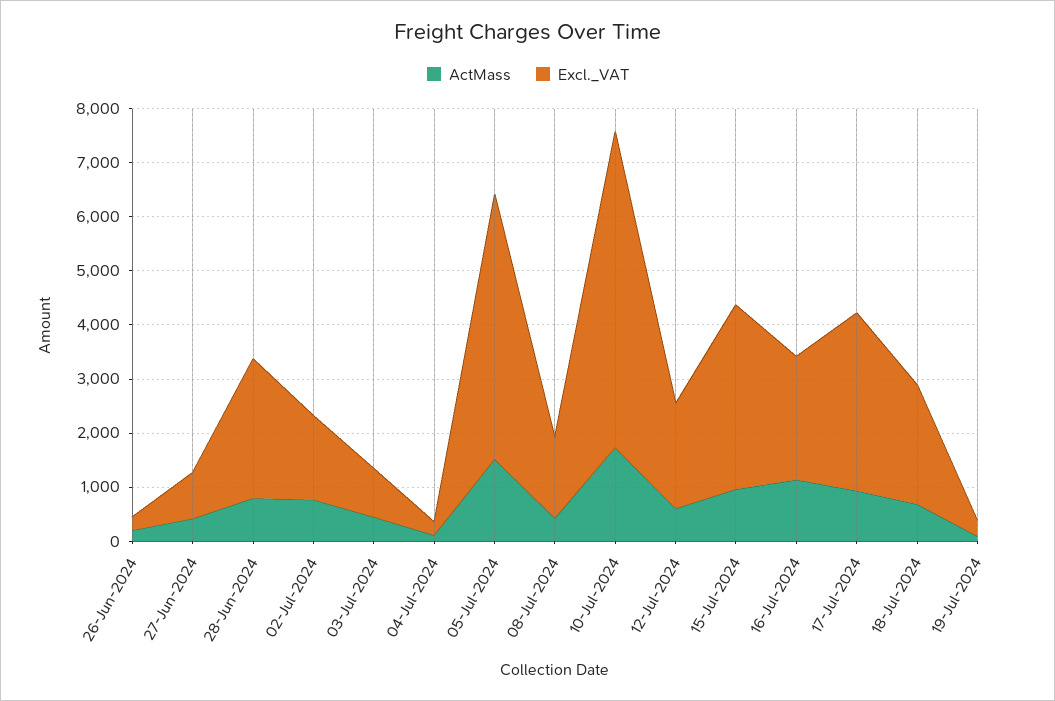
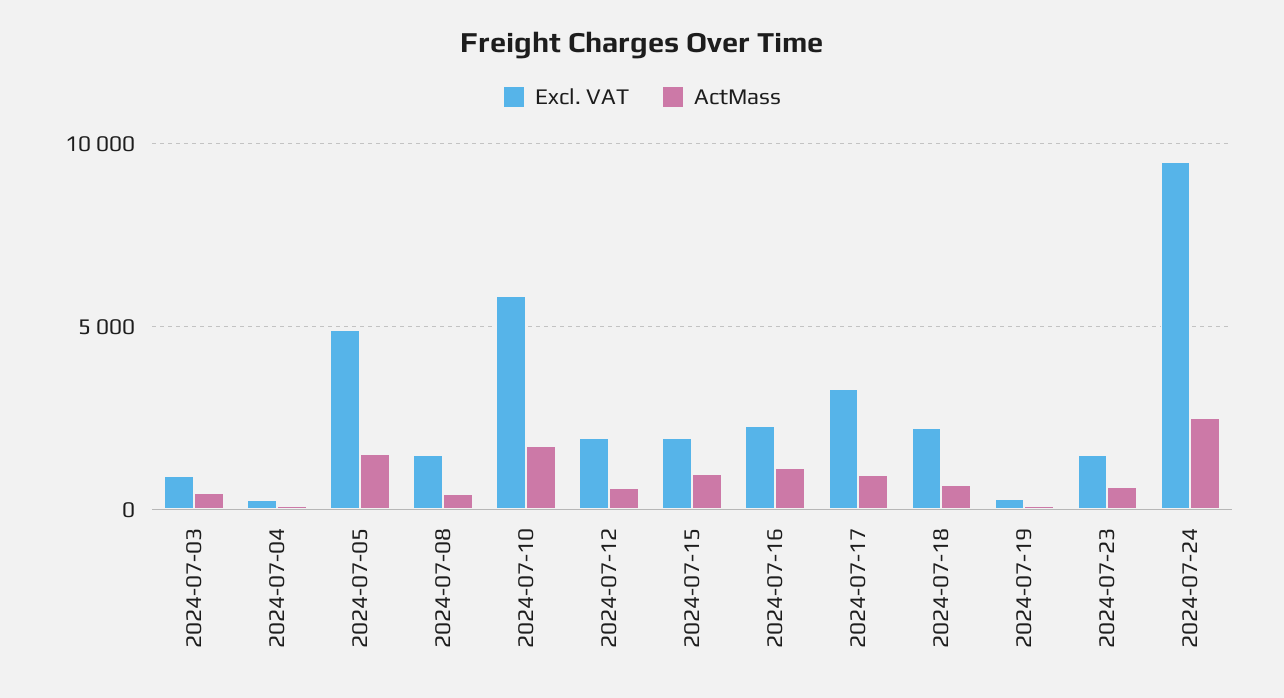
ActMass, 26-Jun-2024: 200 -> none
Excl._VAT, 26-Jun-2024: 200 -> none
ActMass, 27-Jun-2024: 400 -> none
Excl._VAT, 27-Jun-2024: 800 -> none
ActMass, 28-Jun-2024: 800 -> none
Excl._VAT, 28-Jun-2024: 2600 -> none
ActMass, 02-Jul-2024: 800 -> none
Excl._VAT, 02-Jul-2024: 1600 -> none
Excl._VAT, 15-Jul-2024: 3400 -> 2000
Excl._VAT, 2024-07-23: none -> 1500
ActMass, 2024-07-23: none -> 500
Excl._VAT, 2024-07-24: none -> 9500
ActMass, 2024-07-24: none -> 2500

